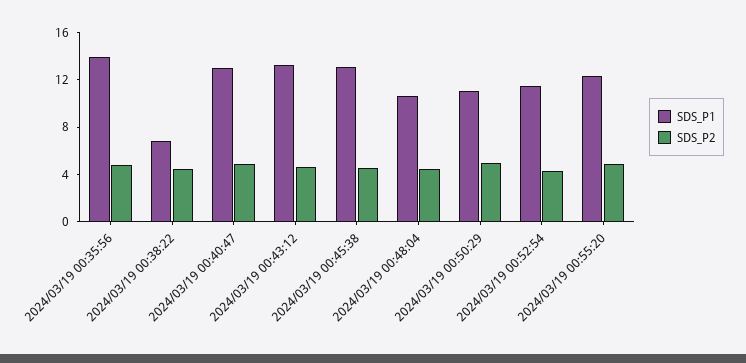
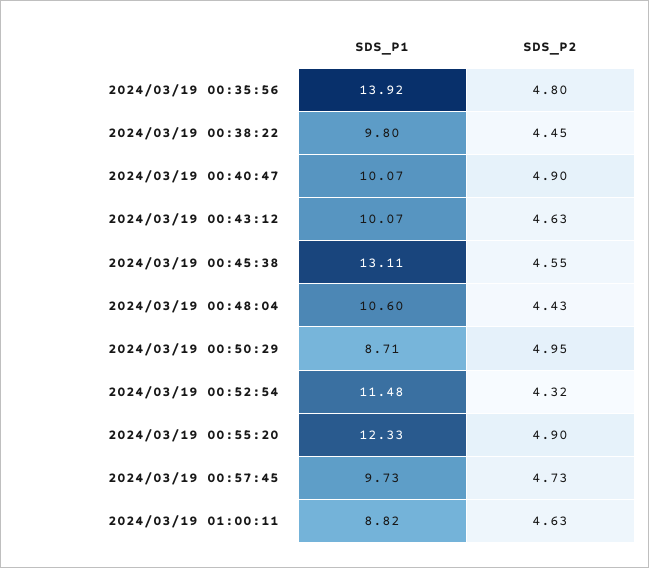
SDS_P1, 2024/03/19 00:38:22: 7 -> 9.8
SDS_P1, 2024/03/19 00:40:47: 13 -> 10.07
SDS_P1, 2024/03/19 00:43:12: 13 -> 10.07
SDS_P1, 2024/03/19 00:50:29: 11 -> 8.71
SDS_P1, 2024/03/19 00:57:45: none -> 9.73
SDS_P2, 2024/03/19 00:57:45: none -> 4.73
SDS_P1, 2024/03/19 01:00:11: none -> 8.82
SDS_P2, 2024/03/19 01:00:11: none -> 4.63

